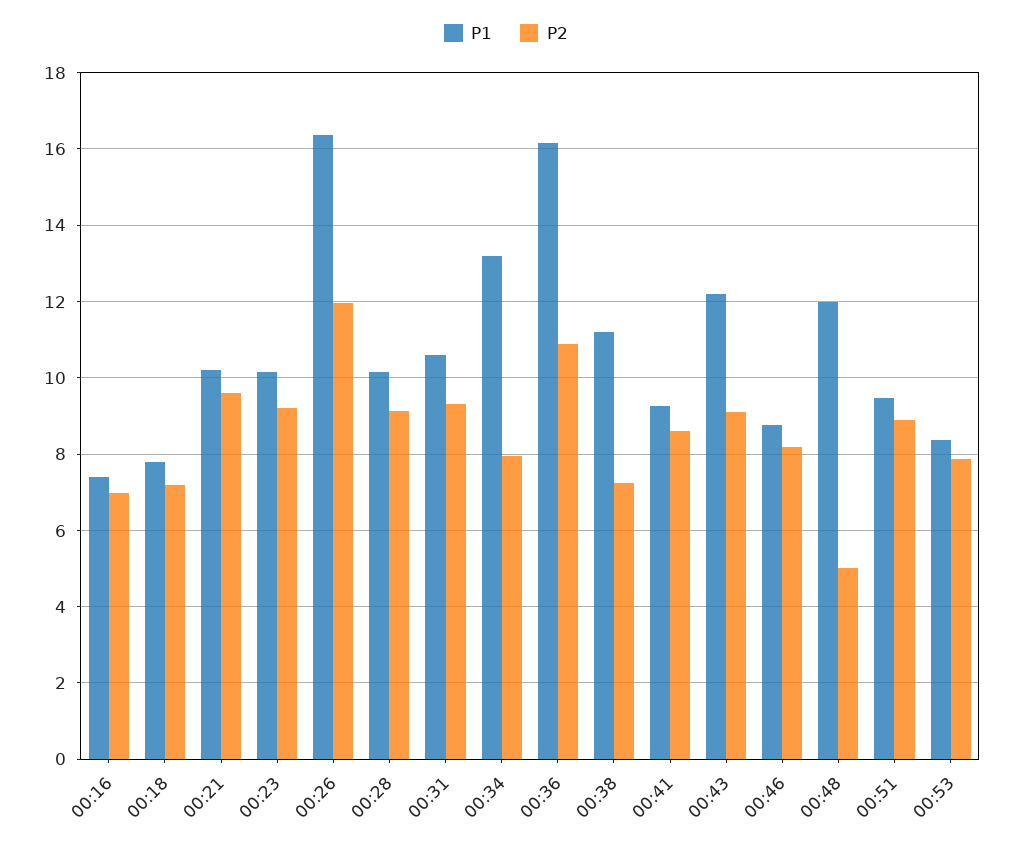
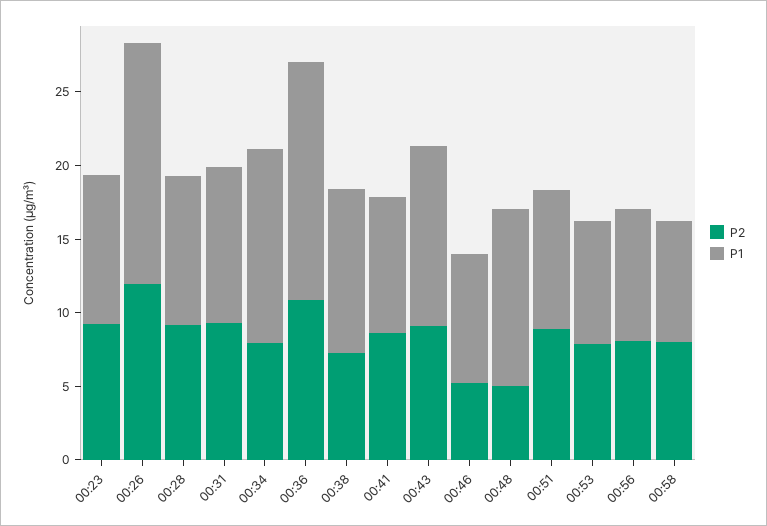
P1, 00:16: 7.4 -> none
P2, 00:16: 7 -> none
P1, 00:18: 7.8 -> none
P2, 00:18: 7.2 -> none
P1, 00:21: 10.2 -> none
P2, 00:21: 9.6 -> none
P2, 00:46: 8.2 -> 5
P2, 00:56: none -> 8
P1, 00:56: none -> 9
P2, 00:58: none -> 8
P1, 00:58: none -> 8

